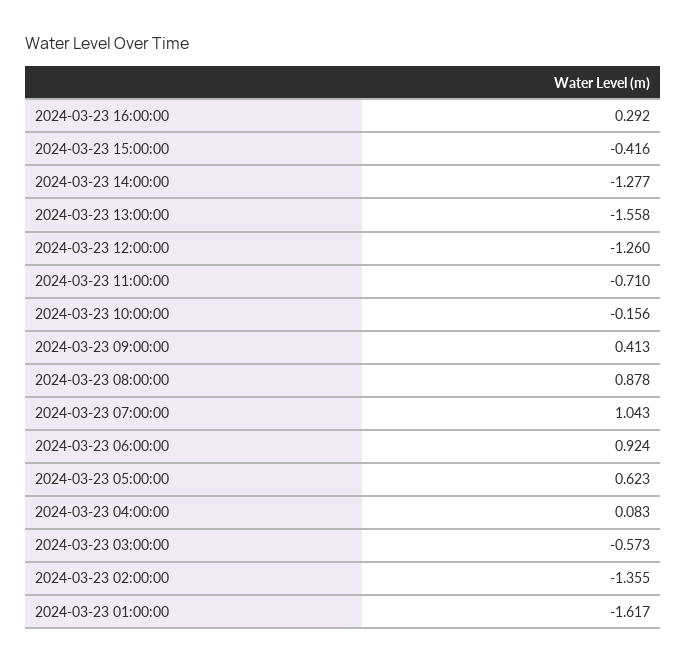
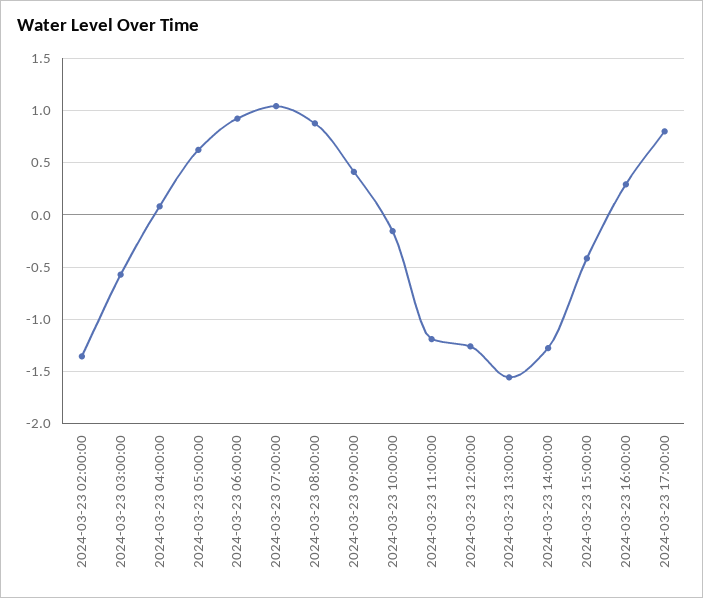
2024-03-23 11:00:00: -0.71 -> -1.2
2024-03-23 01:00:00: -1.617 -> none
2024-03-23 17:00:00: none -> 0.8

